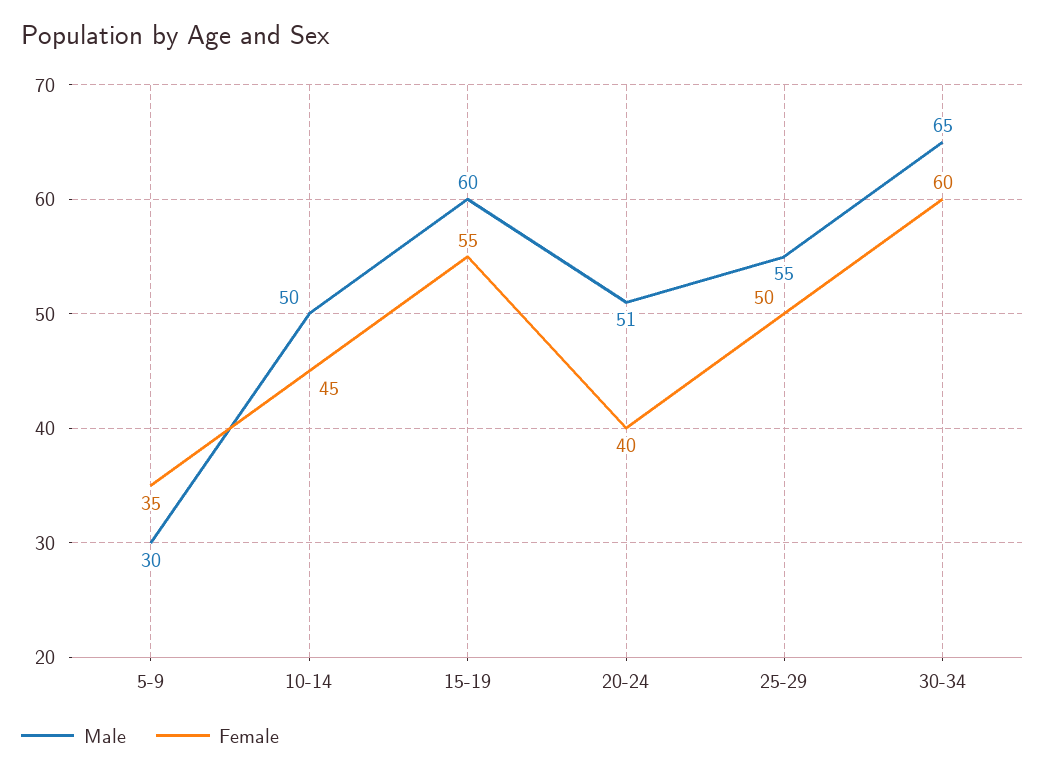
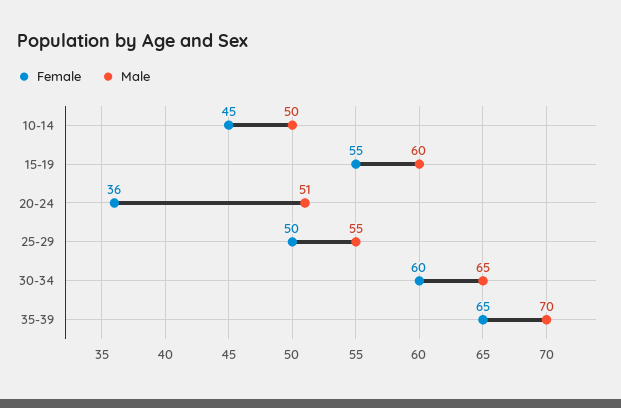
Male, 5-9: 30 -> none
Female, 5-9: 35 -> none
Female, 20-24: 40 -> 36
Female, 35-39: none -> 65
Male, 35-39: none -> 70

